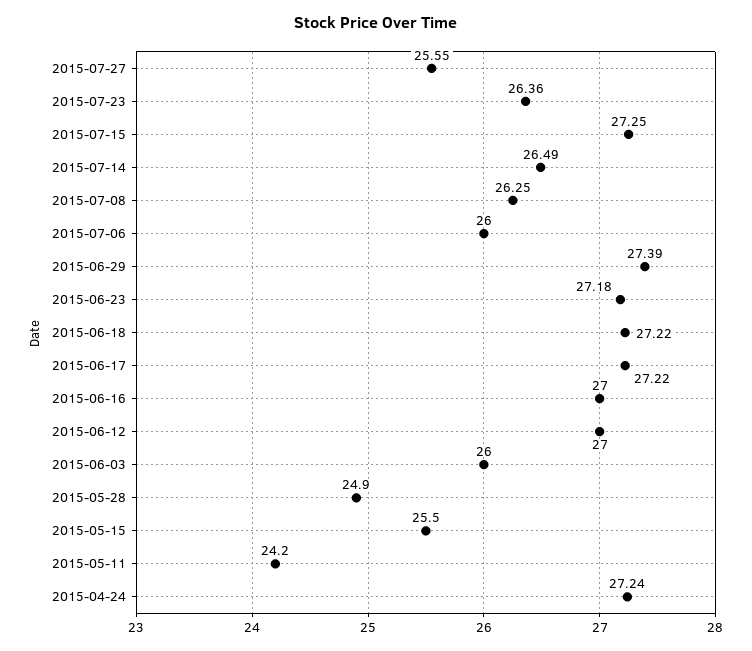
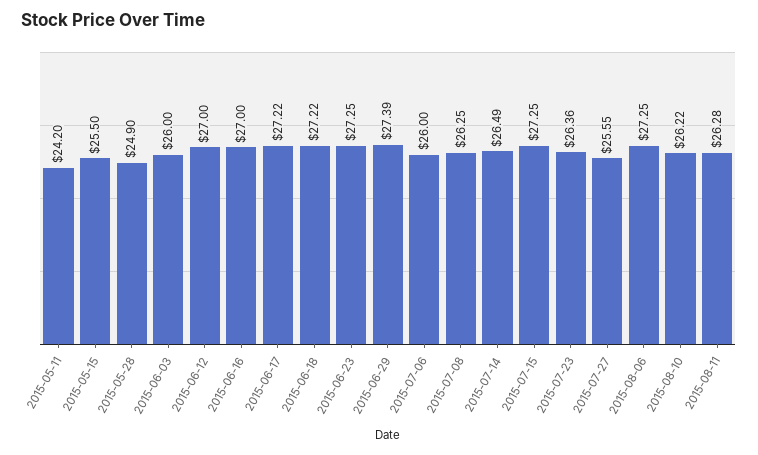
2015-06-23: 27.18 -> 27.25
2015-04-24: 27.24 -> none
2015-08-06: none -> 27.25
2015-08-10: none -> 26.22
2015-08-11: none -> 26.28

